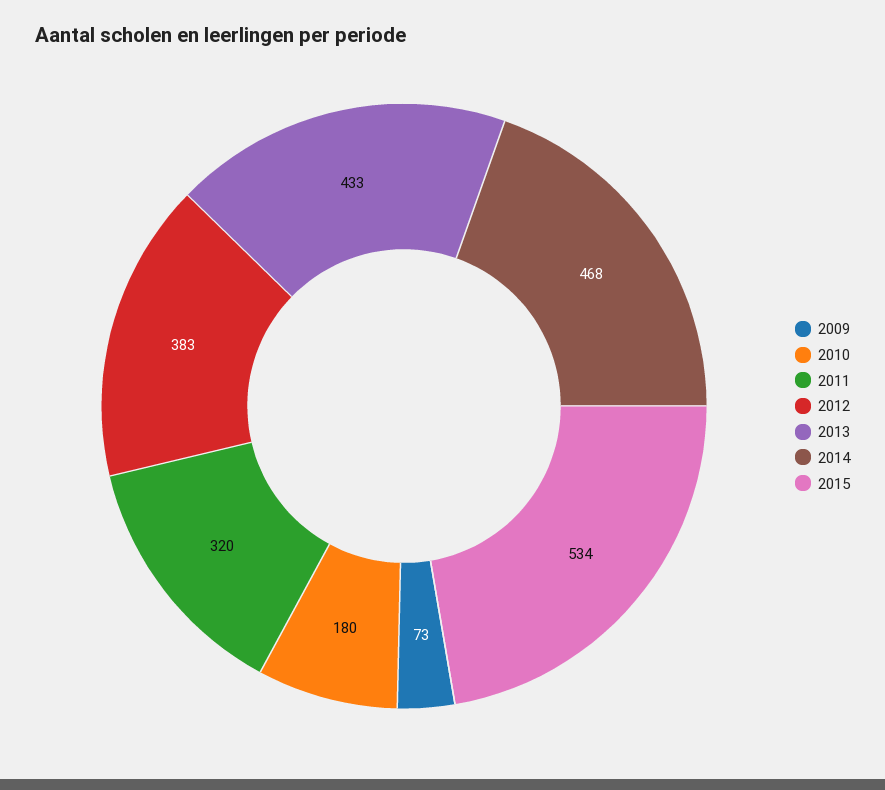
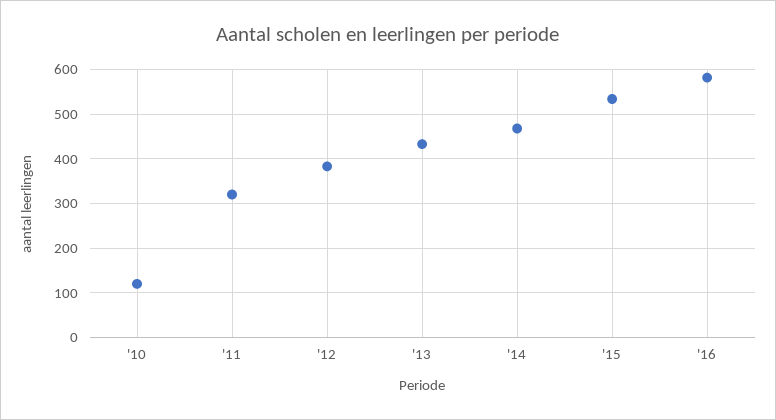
2009: 73 -> none
2010: 180 -> 120
'16: none -> 580

